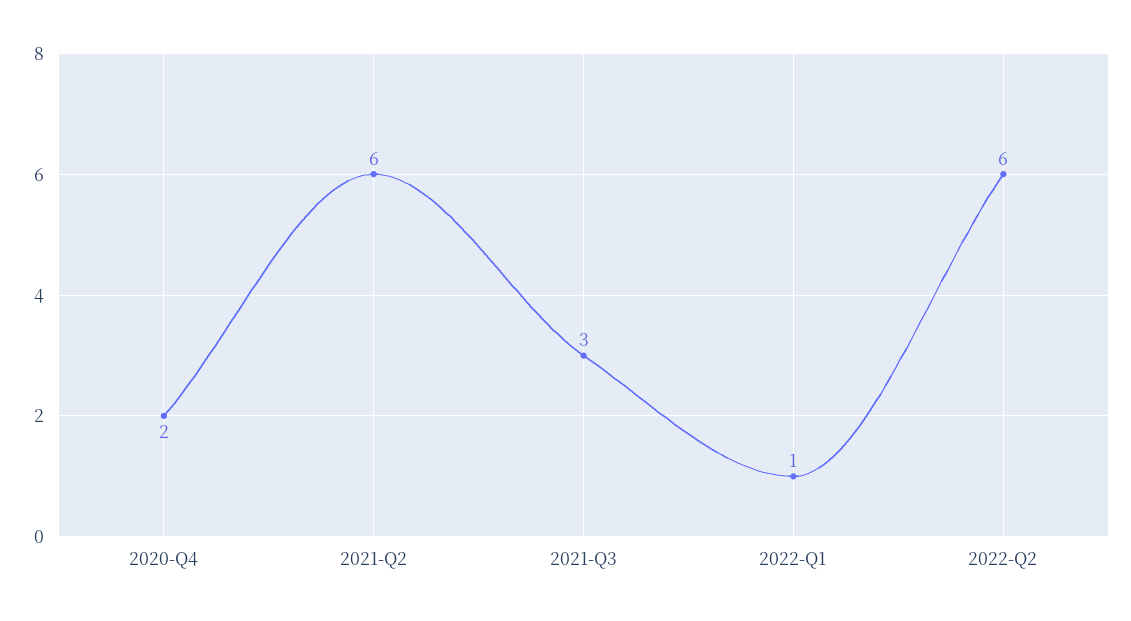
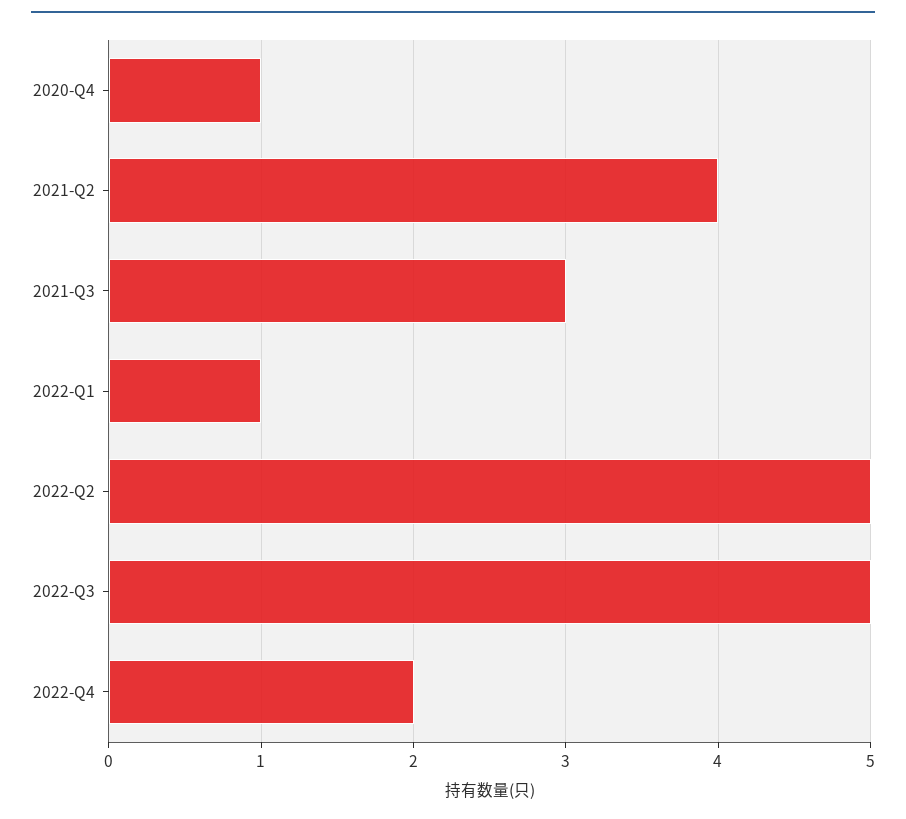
2020-Q4: 2 -> 1
2021-Q2: 6 -> 4
2022-Q2: 6 -> 5
2022-Q3: none -> 5
2022-Q4: none -> 2

